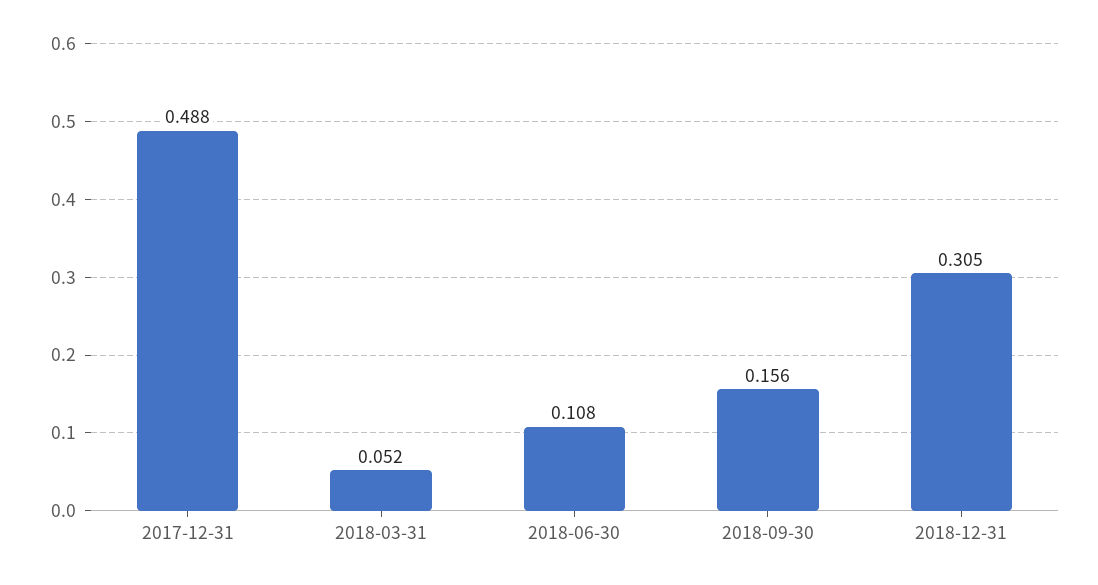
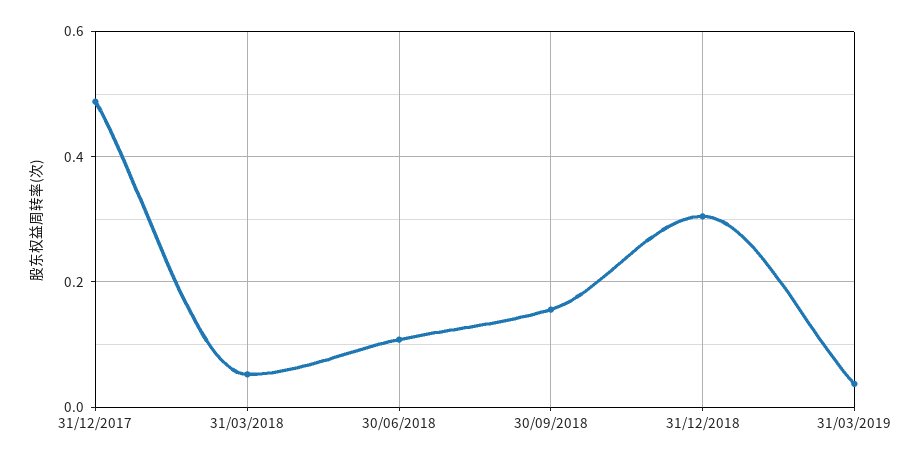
31/03/2019: none -> 0.04

